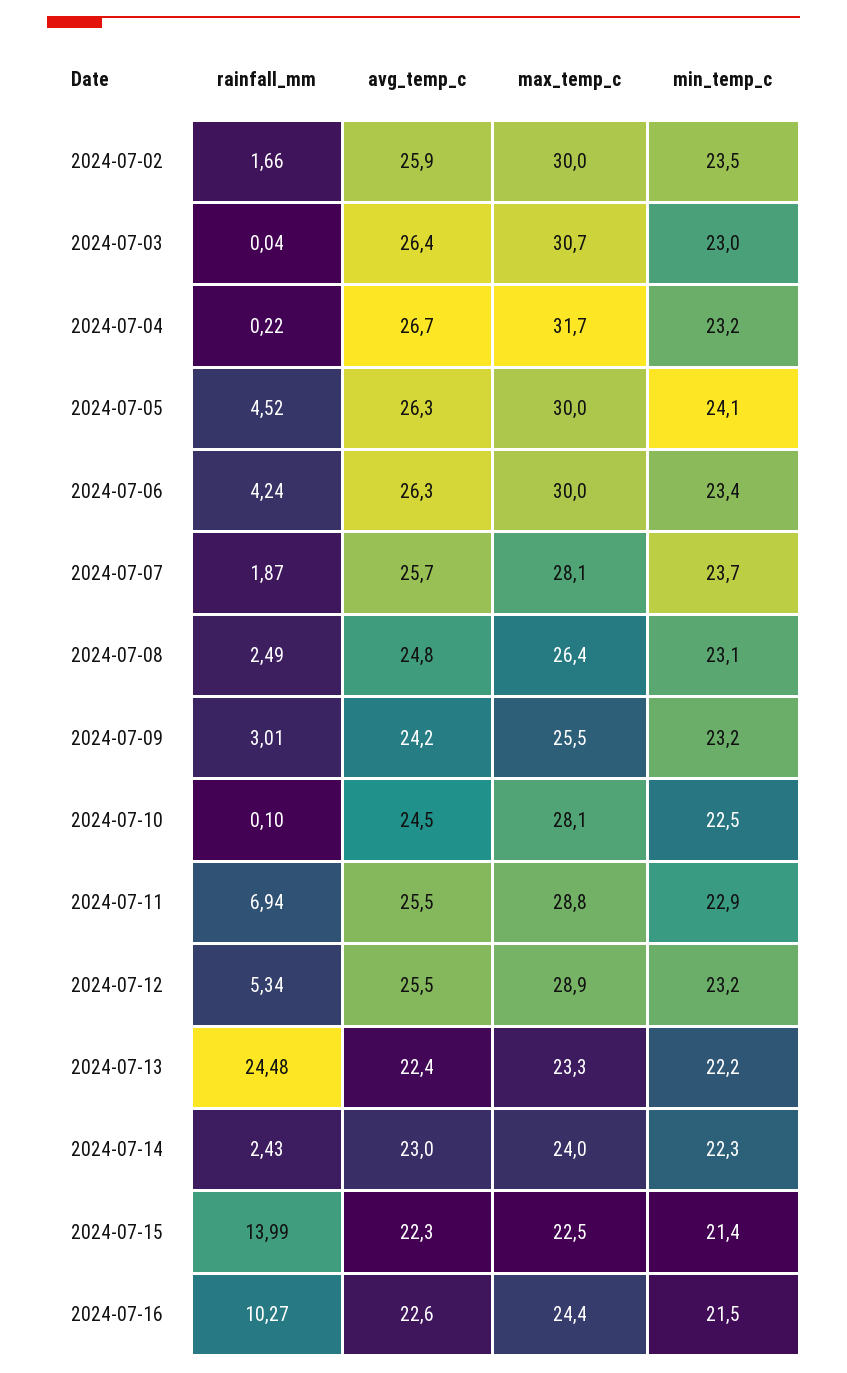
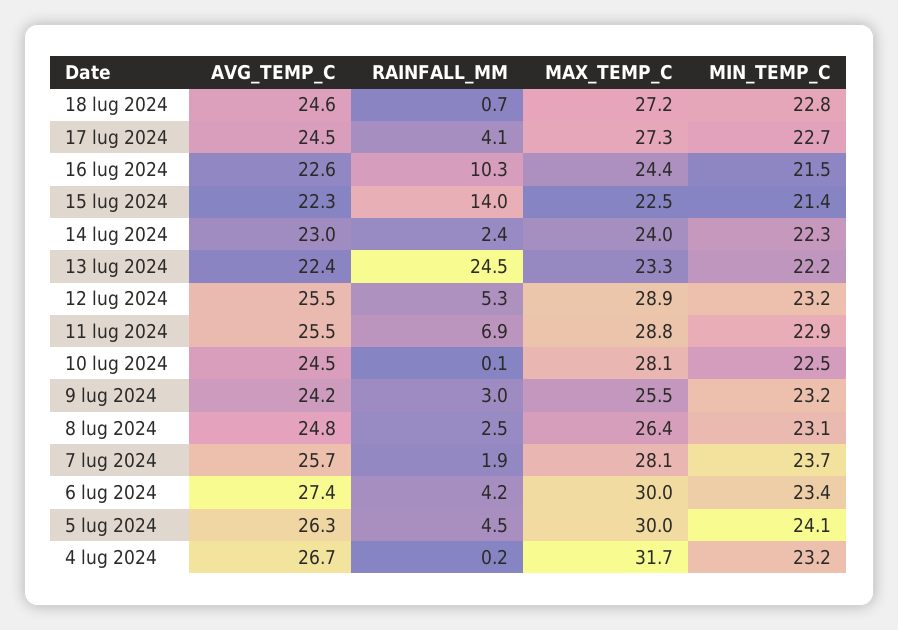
rainfall_mm, 2024-07-02: 1.66 -> none
avg_temp_c, 2024-07-02: 25.9 -> none
max_temp_c, 2024-07-02: 30 -> none
min_temp_c, 2024-07-02: 23.5 -> none
rainfall_mm, 2024-07-03: 0.04 -> none
avg_temp_c, 2024-07-03: 26.4 -> none
max_temp_c, 2024-07-03: 30.7 -> none
min_temp_c, 2024-07-03: 23 -> none
avg_temp_c, 2024-07-06: 26.3 -> 27.4
avg_temp_c, 18 lug 2024: none -> 24.6
rainfall_mm, 18 lug 2024: none -> 0.7
max_temp_c, 18 lug 2024: none -> 27.2
min_temp_c, 18 lug 2024: none -> 22.8
avg_temp_c, 17 lug 2024: none -> 24.5
rainfall_mm, 17 lug 2024: none -> 4.1
max_temp_c, 17 lug 2024: none -> 27.3
min_temp_c, 17 lug 2024: none -> 22.7

